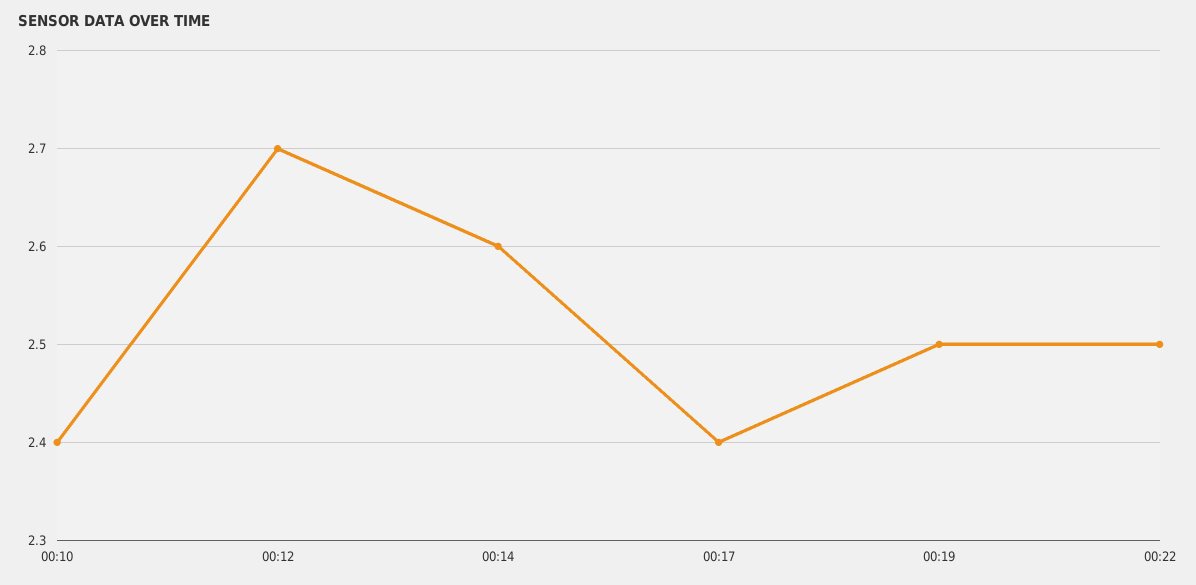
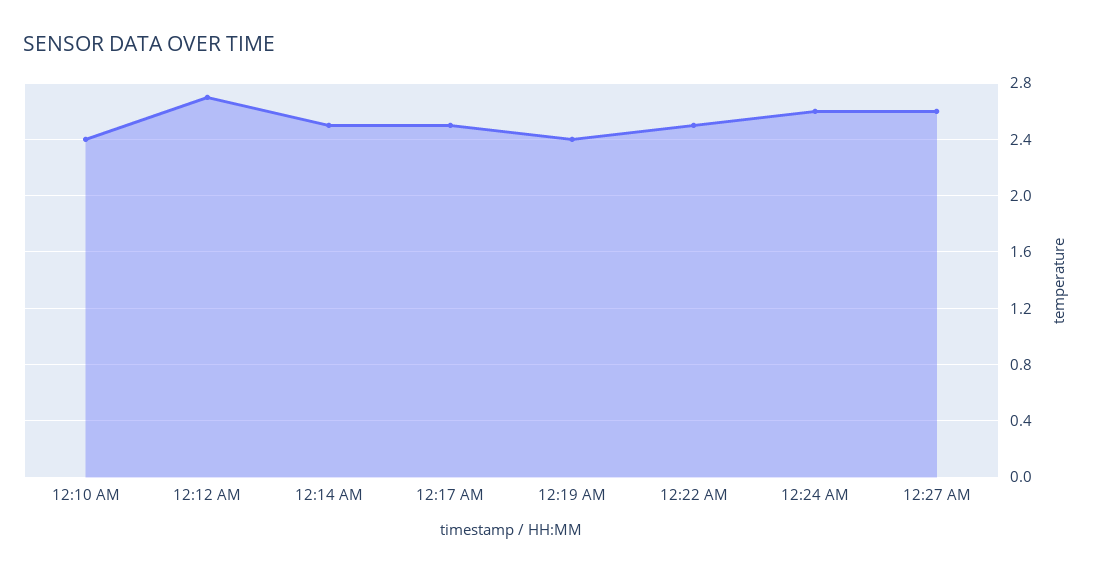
00:14: 2.6 -> 2.5
00:17: 2.4 -> 2.5
00:19: 2.5 -> 2.4
12:24 AM: none -> 2.6
12:27 AM: none -> 2.6

